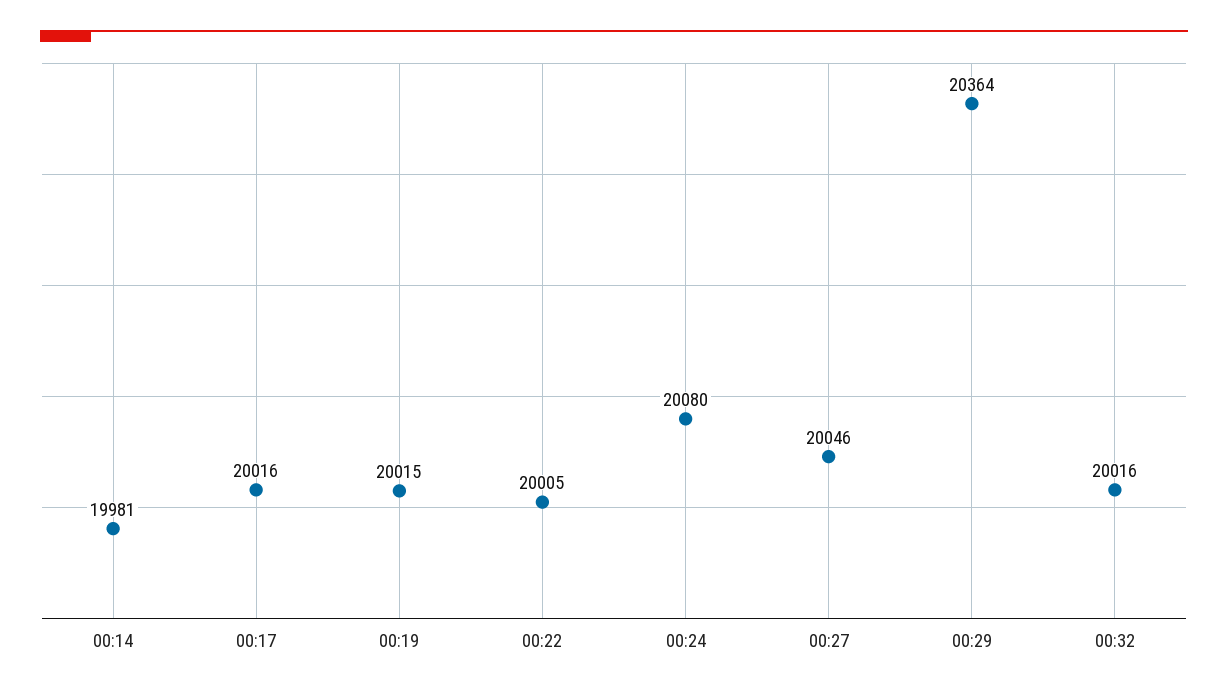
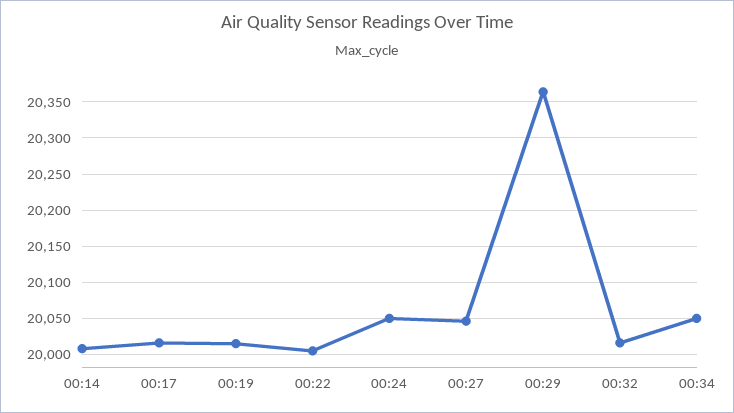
00:14: 19981 -> 20010
00:24: 20080 -> 20050
00:34: none -> 20050

